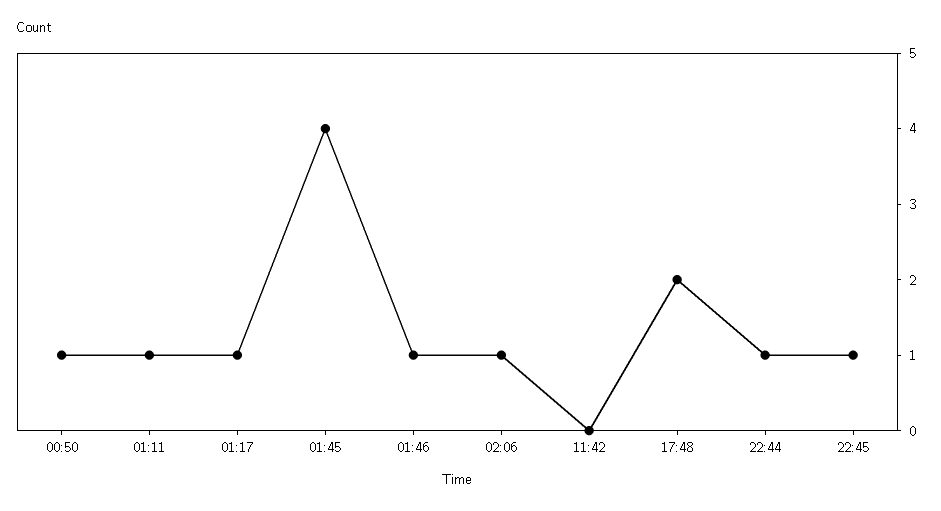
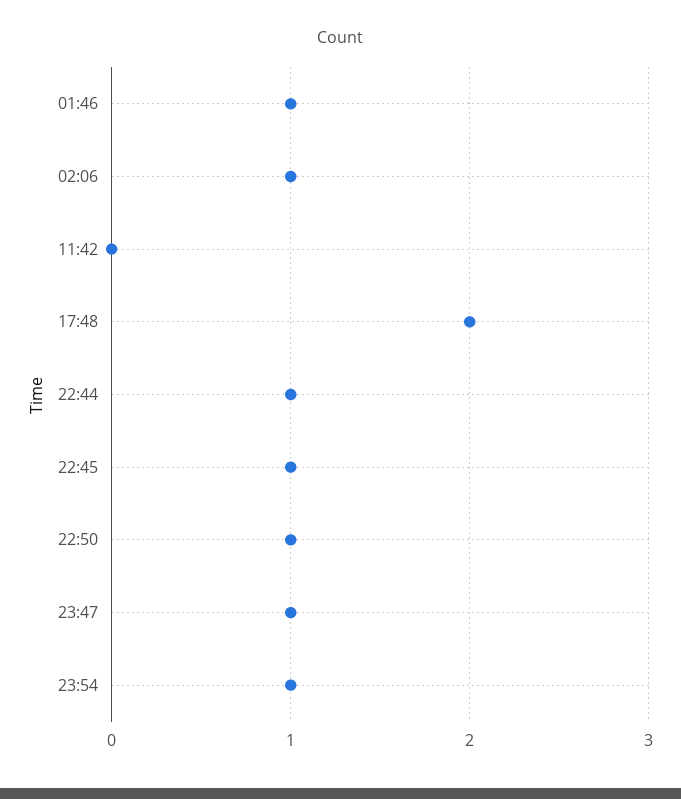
00:50: 1 -> none
01:11: 1 -> none
01:17: 1 -> none
01:45: 4 -> none
22:50: none -> 1
23:47: none -> 1
23:54: none -> 1

